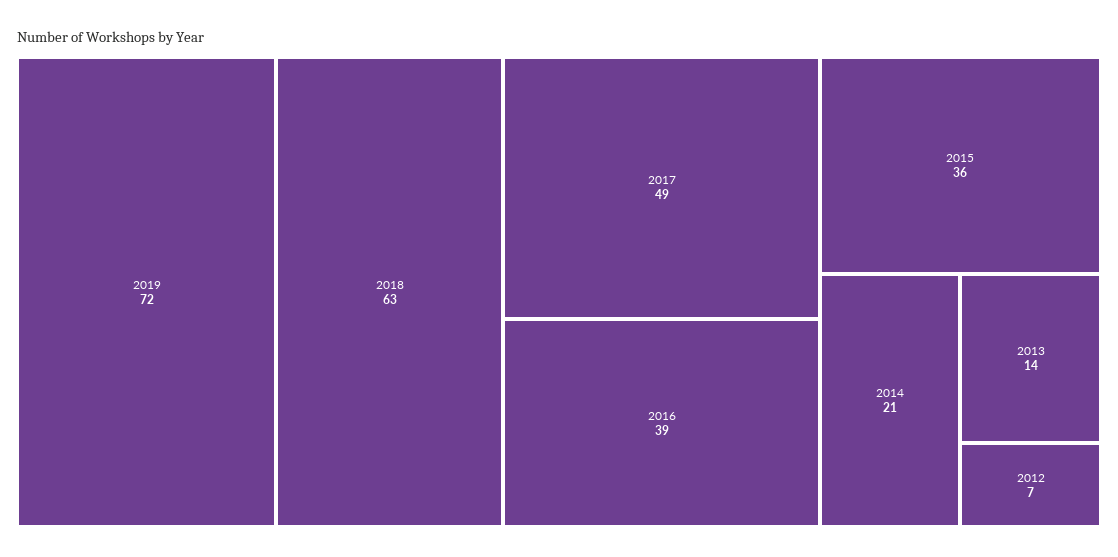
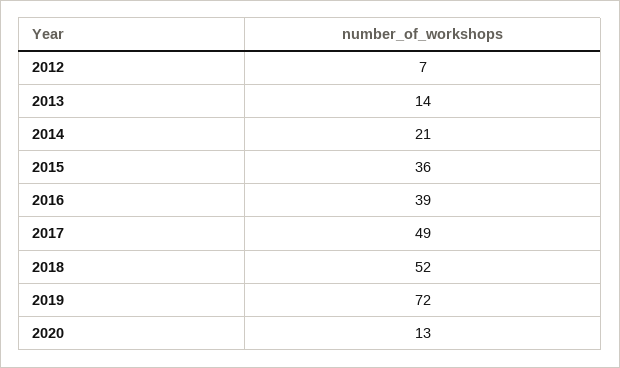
2018: 63 -> 52
2020: none -> 13

